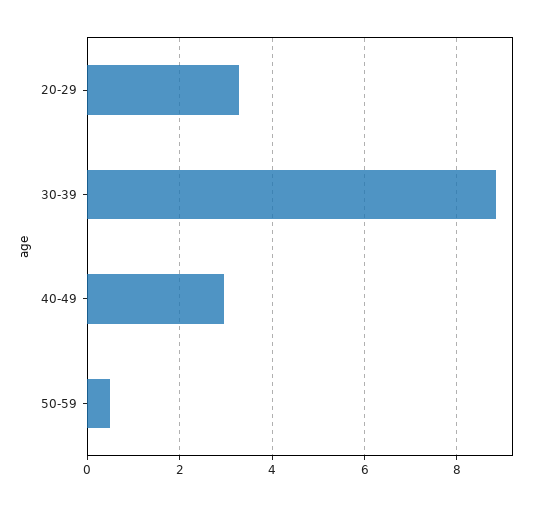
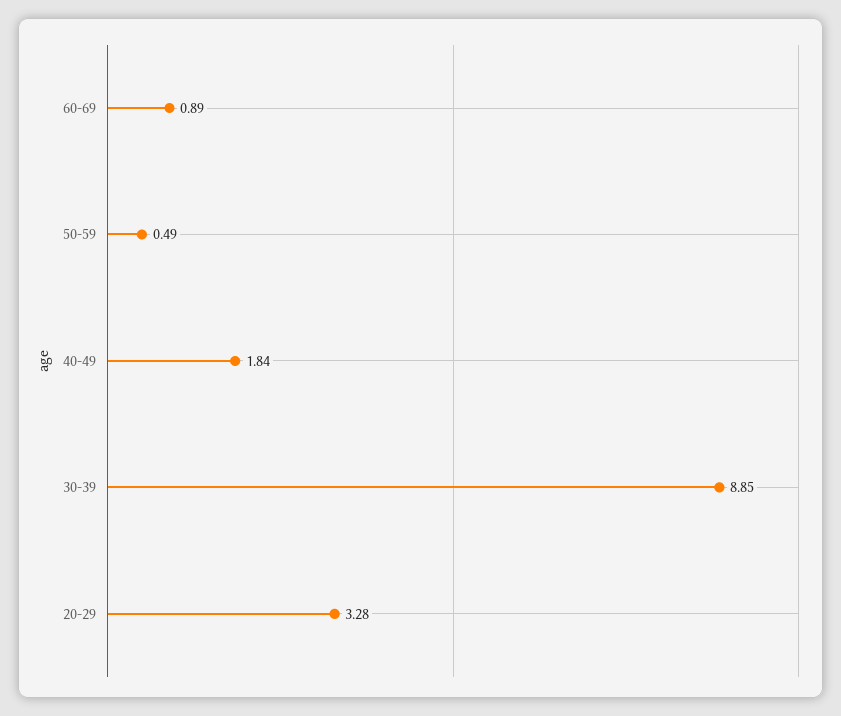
40-49: 3 -> 1.84
60-69: none -> 0.89

